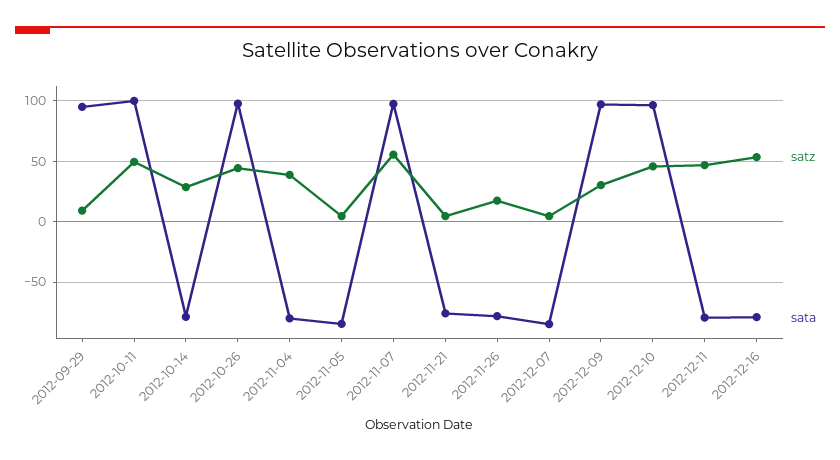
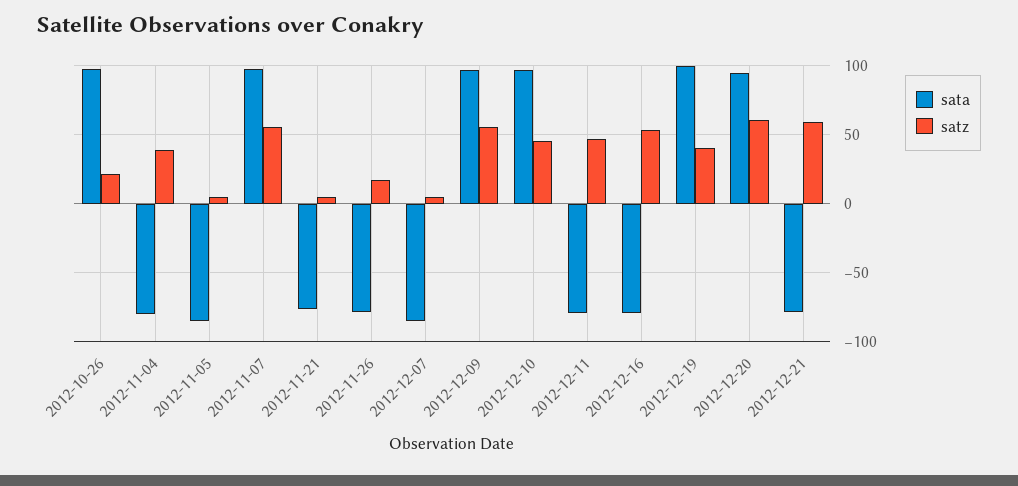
satz, 2012-09-29: 10 -> none
sata, 2012-09-29: 95 -> none
satz, 2012-10-11: 50 -> none
sata, 2012-10-11: 100 -> none
satz, 2012-10-14: 30 -> none
sata, 2012-10-14: -80 -> none
satz, 2012-10-26: 45 -> 20
satz, 2012-12-09: 30 -> 55
sata, 2012-12-19: none -> 100
satz, 2012-12-19: none -> 40
sata, 2012-12-20: none -> 95
satz, 2012-12-20: none -> 60
sata, 2012-12-21: none -> -80
satz, 2012-12-21: none -> 60

